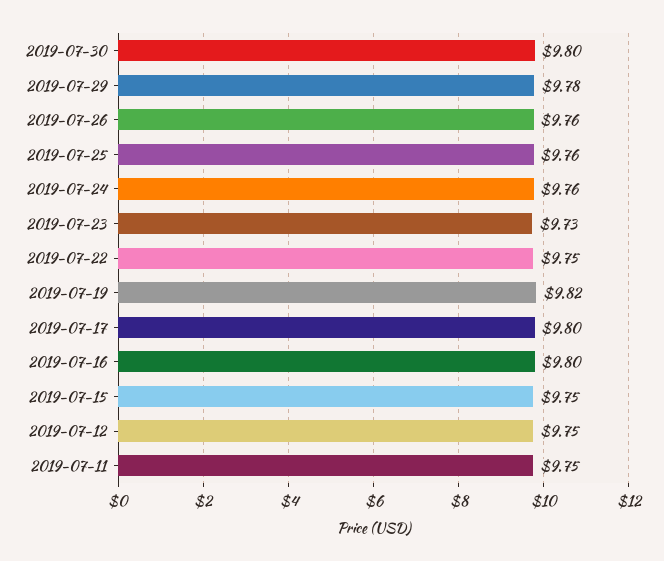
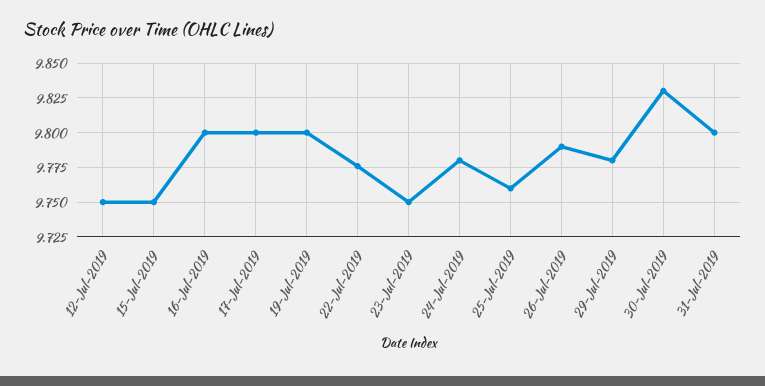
2019-07-30: 9.8 -> 9.83
2019-07-26: 9.76 -> 9.79
2019-07-24: 9.76 -> 9.78
2019-07-23: 9.73 -> 9.75
2019-07-22: 9.75 -> 9.775
2019-07-19: 9.82 -> 9.8
2019-07-11: 9.75 -> none
31-Jul-2019: none -> 9.8

